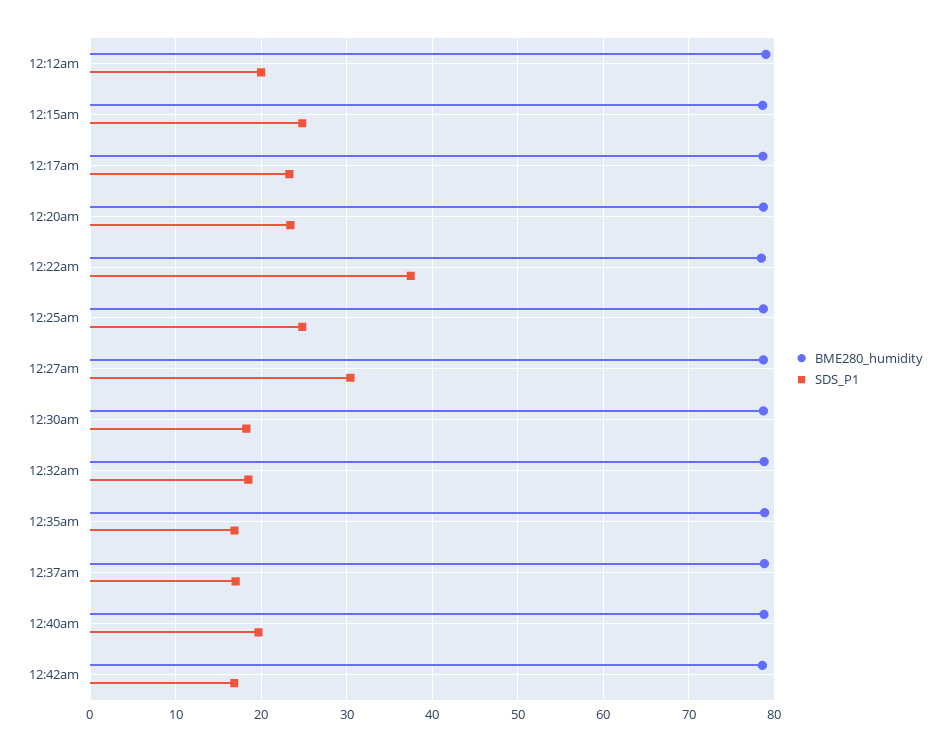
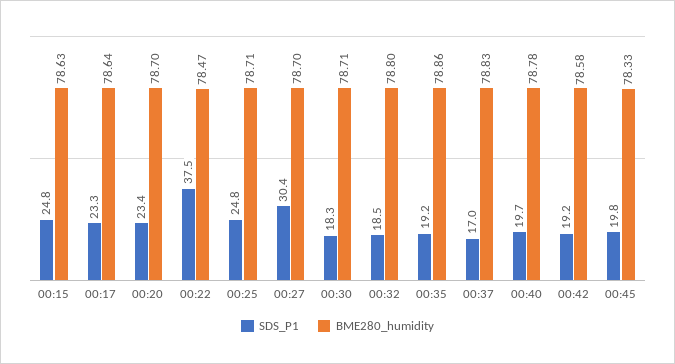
BME280_humidity, 12:12am: 79 -> none
SDS_P1, 12:12am: 20 -> none
SDS_P1, 12:35am: 17 -> 19.2
SDS_P1, 12:42am: 17 -> 19.2
SDS_P1, 00:45: none -> 19.8
BME280_humidity, 00:45: none -> 78.33

